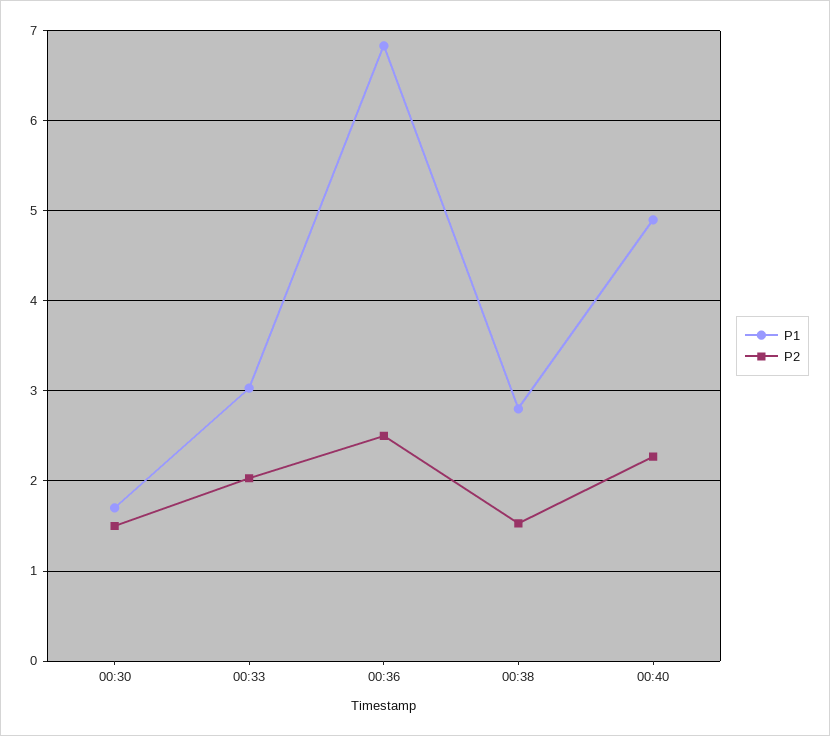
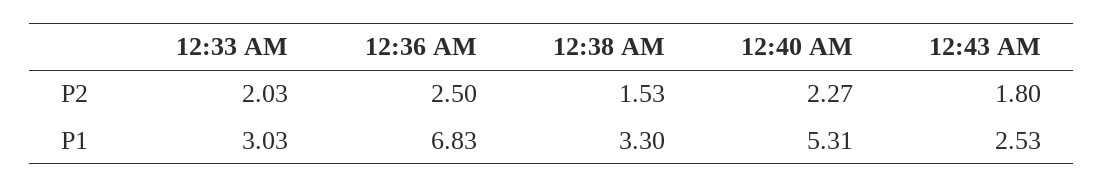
P1, 00:30: 1.7 -> none
P2, 00:30: 1.5 -> none
P1, 00:38: 2.8 -> 3.3
P1, 00:40: 4.9 -> 5.31
P2, 12:43 AM: none -> 1.8
P1, 12:43 AM: none -> 2.53

